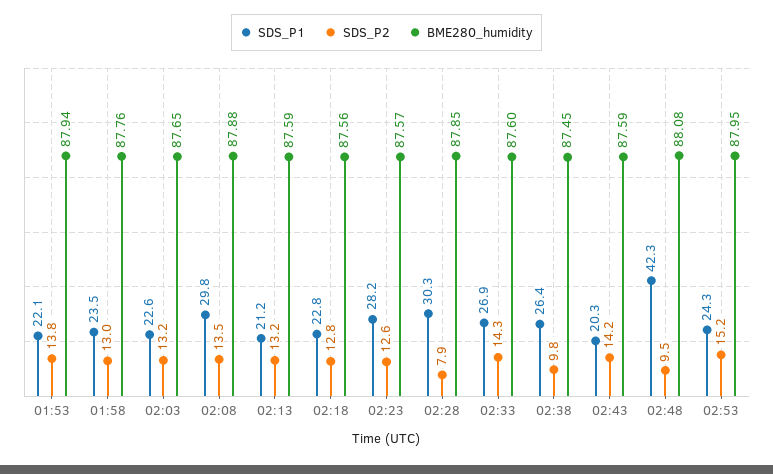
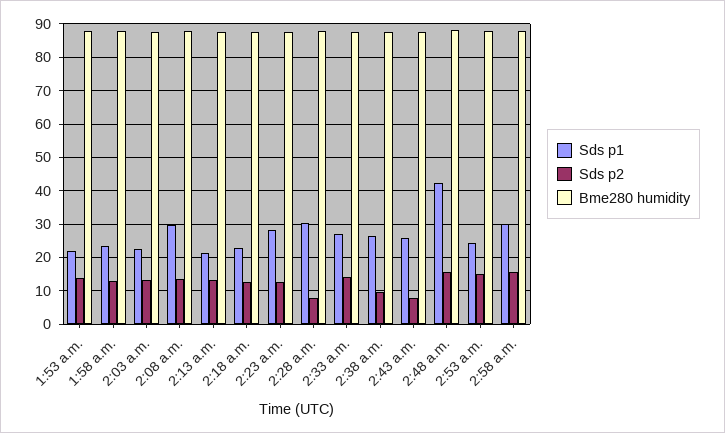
SDS_P1, 02:43: 20.3 -> 26
SDS_P2, 02:43: 14.2 -> 8
SDS_P2, 02:48: 9.5 -> 16
SDS_P1, 2:58 a.m.: none -> 30
SDS_P2, 2:58 a.m.: none -> 16
BME280_humidity, 2:58 a.m.: none -> 88

